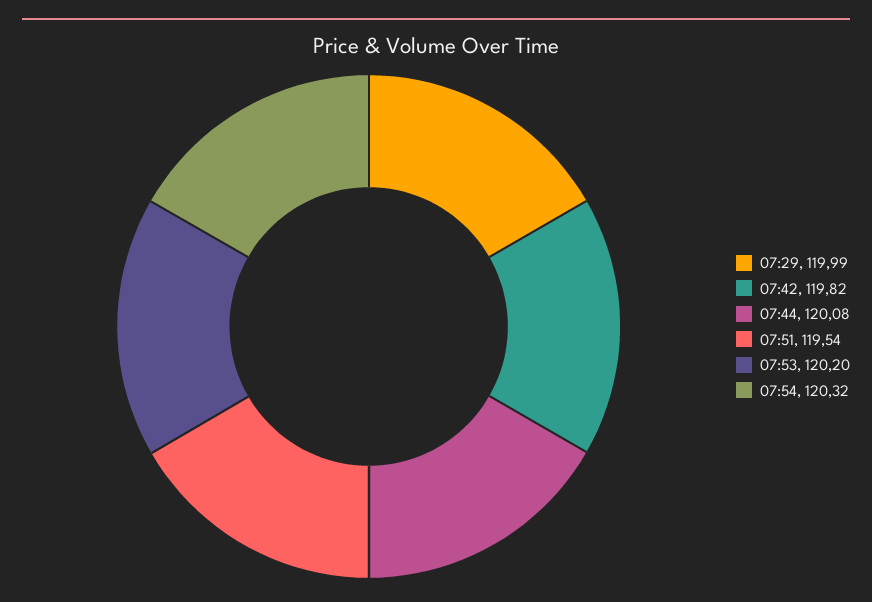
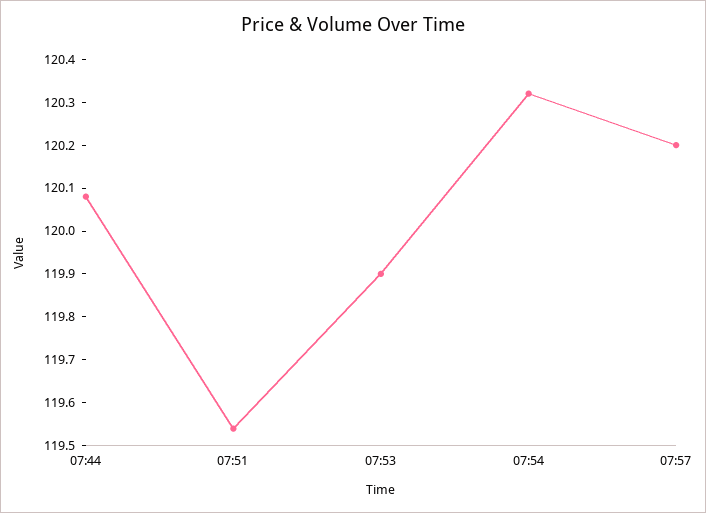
07:29: 119.99 -> none
07:42: 119.82 -> none
07:53: 120.2 -> 119.9
07:57: none -> 120.2

